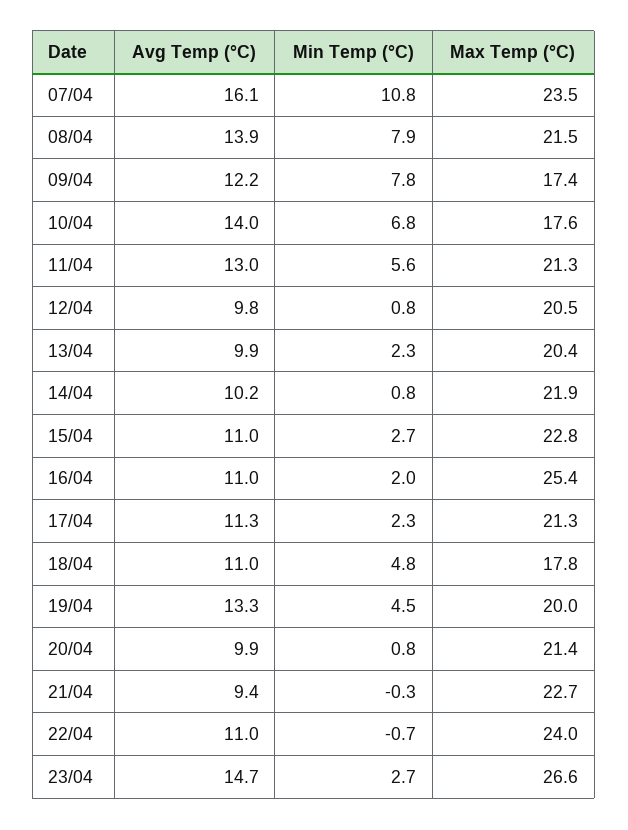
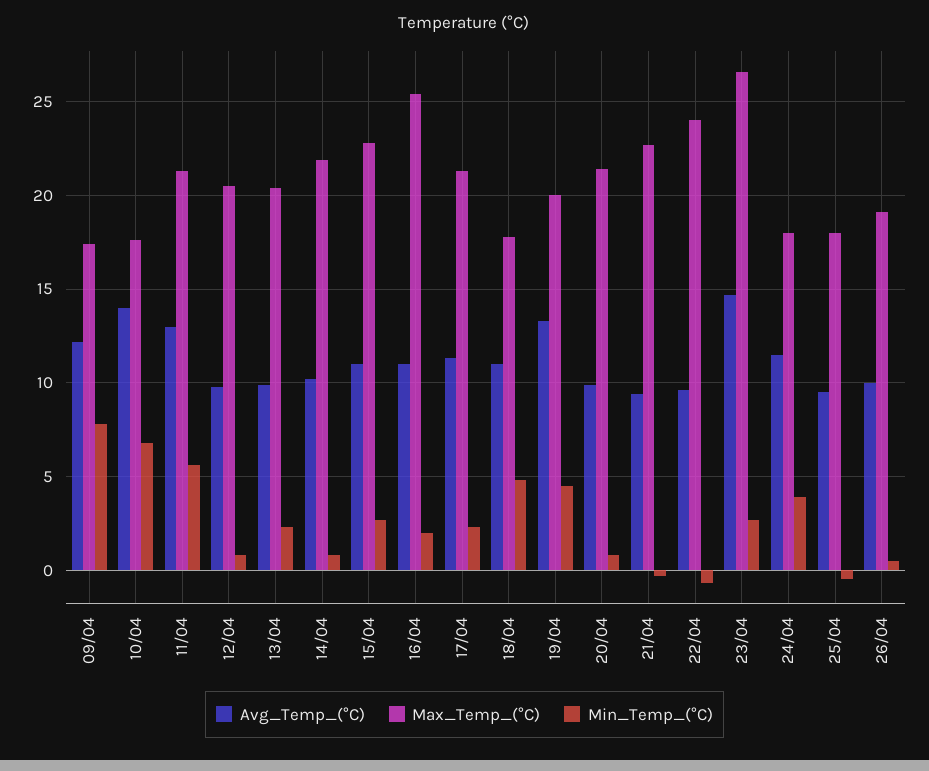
Avg Temp (°C), 07/04: 16.1 -> none
Min Temp (°C), 07/04: 10.8 -> none
Max Temp (°C), 07/04: 23.5 -> none
Avg Temp (°C), 08/04: 13.9 -> none
Min Temp (°C), 08/04: 7.9 -> none
Max Temp (°C), 08/04: 21.5 -> none
Avg Temp (°C), 22/04: 11 -> 9.5
Avg Temp (°C), 24/04: none -> 11.5
Max Temp (°C), 24/04: none -> 18
Min Temp (°C), 24/04: none -> 4
Avg Temp (°C), 25/04: none -> 9.5
Max Temp (°C), 25/04: none -> 18
Min Temp (°C), 25/04: none -> -0.5
Avg Temp (°C), 26/04: none -> 10
Max Temp (°C), 26/04: none -> 19
Min Temp (°C), 26/04: none -> 0.5

